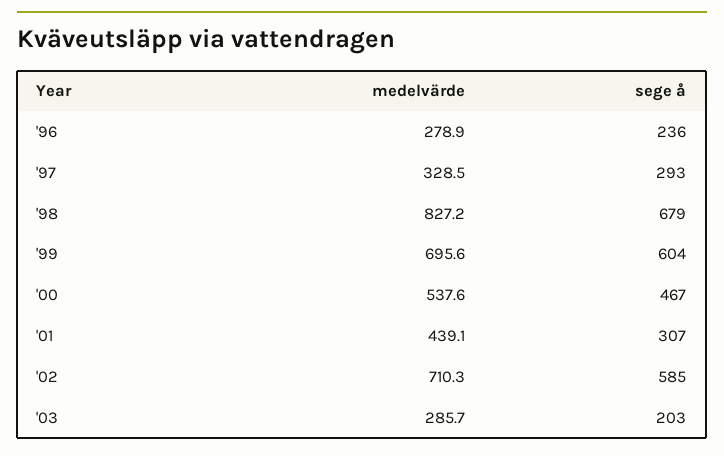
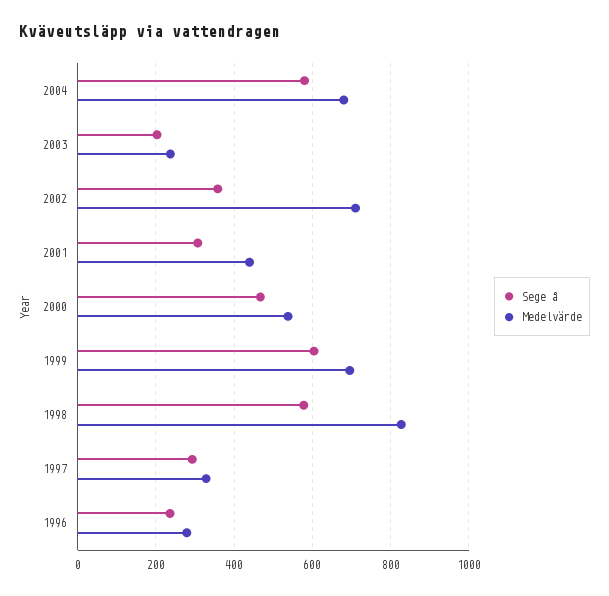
sege å, '98: 679 -> 580
sege å, '02: 585 -> 360
medelvärde, '03: 285.7 -> 240
sege å, 2004: none -> 580
medelvärde, 2004: none -> 680

